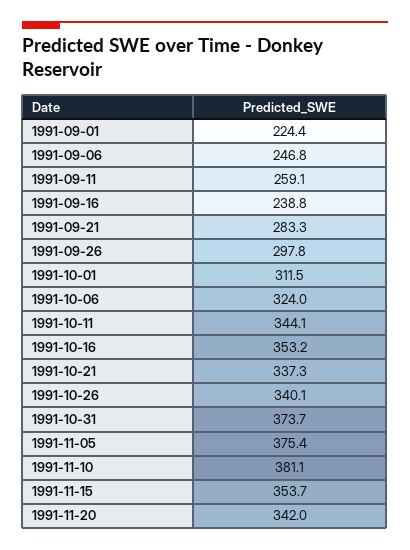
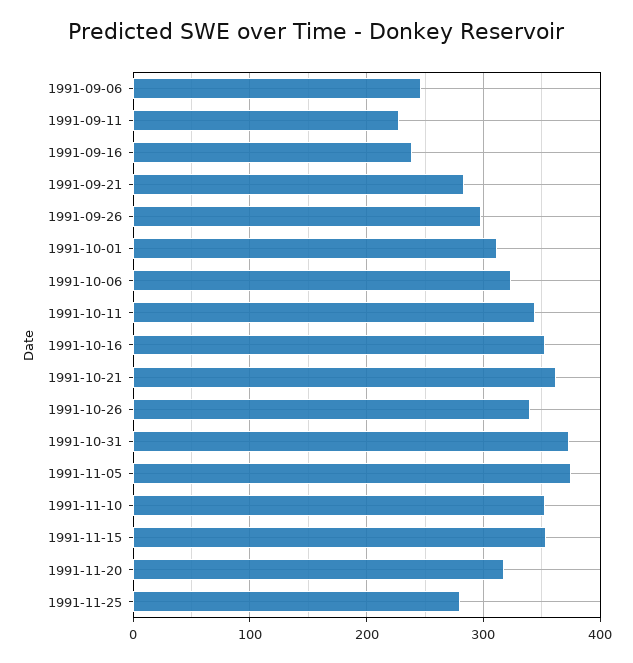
1991-09-01: 224.4 -> none
1991-09-11: 259.1 -> 230
1991-10-21: 337.3 -> 360
1991-11-10: 381.1 -> 350
1991-11-20: 342 -> 320
1991-11-25: none -> 280

